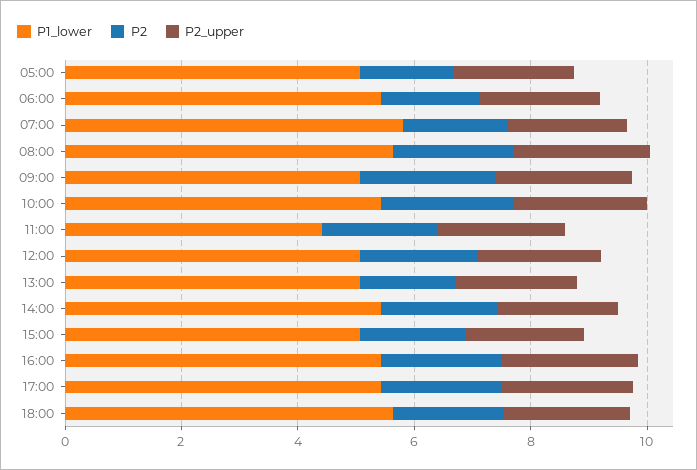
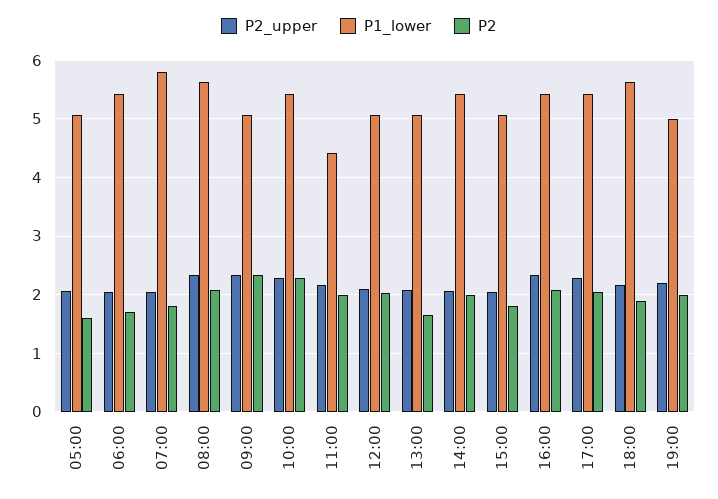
P2_upper, 19:00: none -> 2.2
P1_lower, 19:00: none -> 5
P2, 19:00: none -> 2

